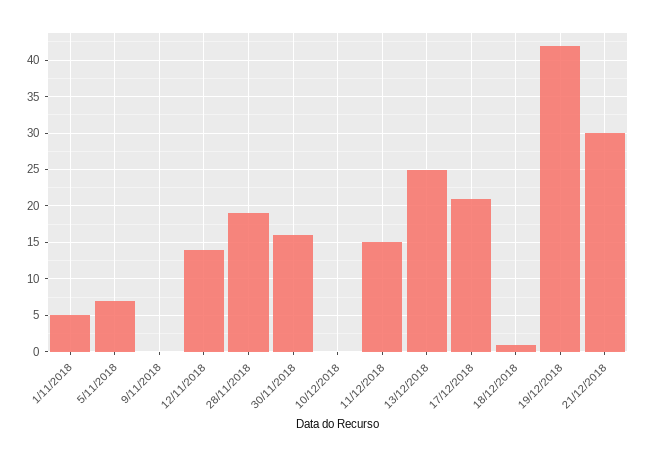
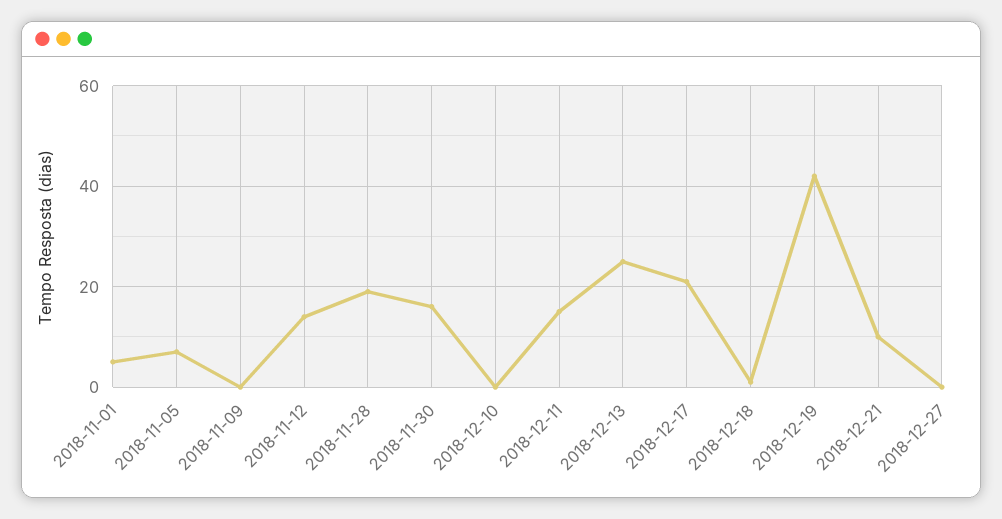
21/12/2018: 30 -> 10
2018-12-27: none -> 0

